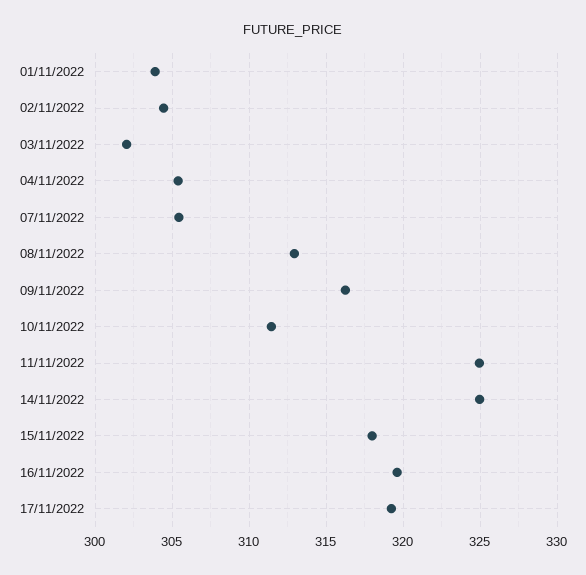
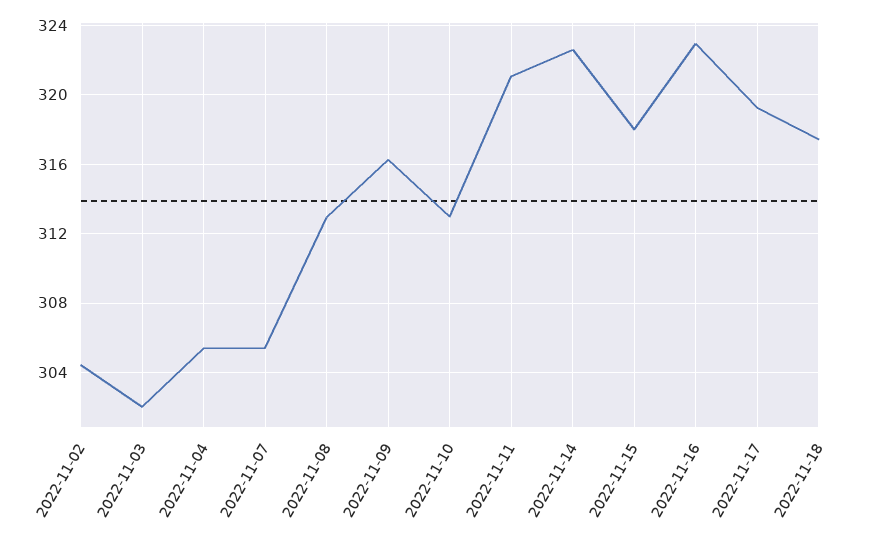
01/11/2022: 304 -> none
10/11/2022: 311.5 -> 313
11/11/2022: 325 -> 321
14/11/2022: 325 -> 322.5
16/11/2022: 319.5 -> 323
2022-11-18: none -> 317.5

